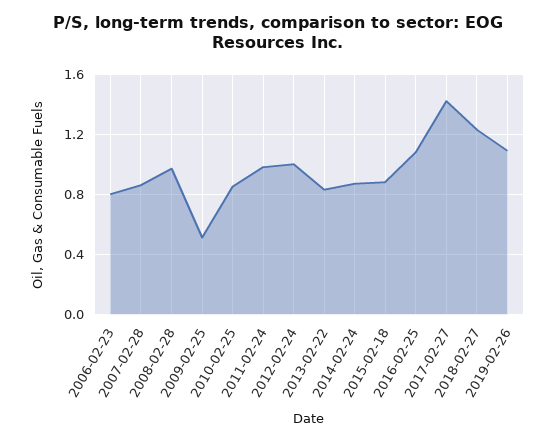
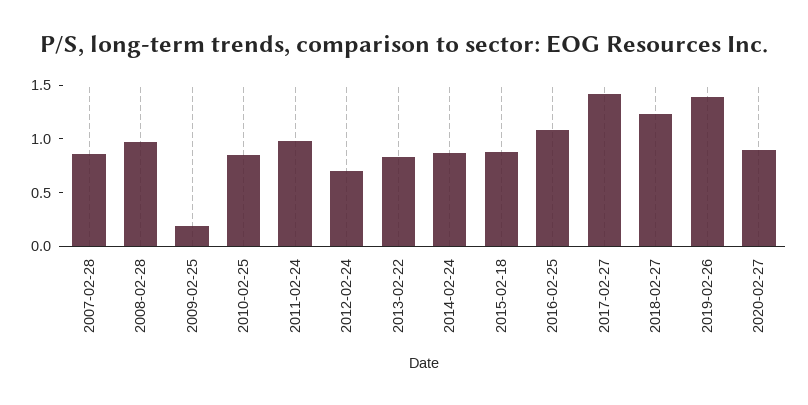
2006-02-23: 0.8 -> none
2009-02-25: 0.5 -> 0.2
2012-02-24: 1 -> 0.7
2019-02-26: 1.1 -> 1.4
2020-02-27: none -> 0.9

